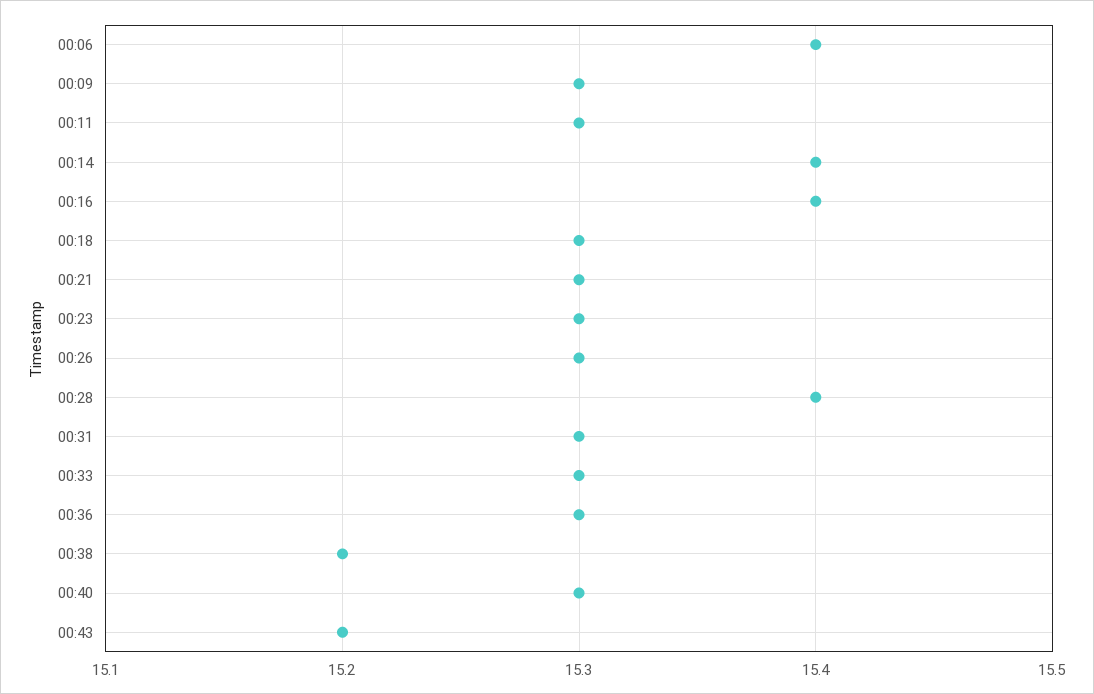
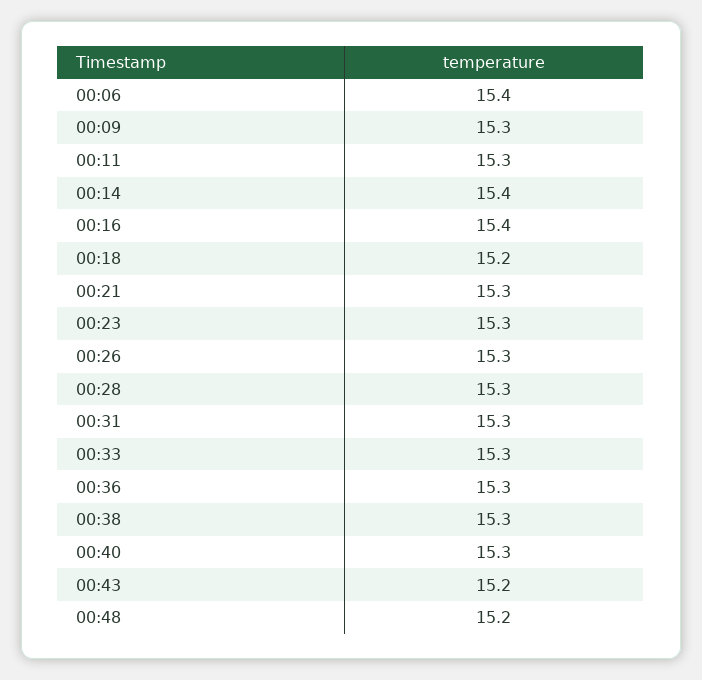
00:18: 15.3 -> 15.2
00:28: 15.4 -> 15.3
00:38: 15.2 -> 15.3
00:48: none -> 15.2

